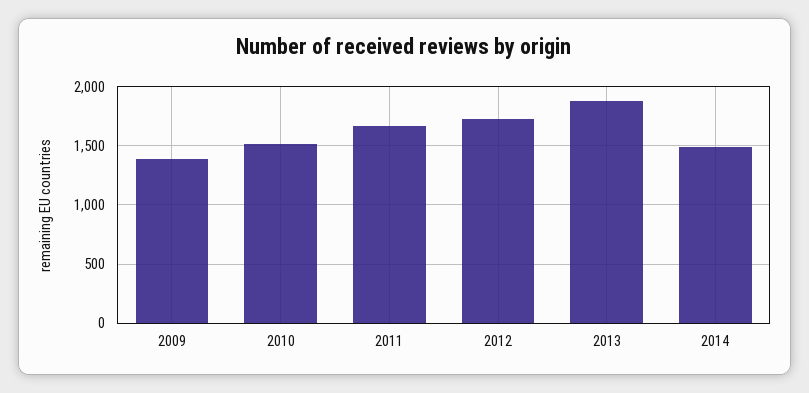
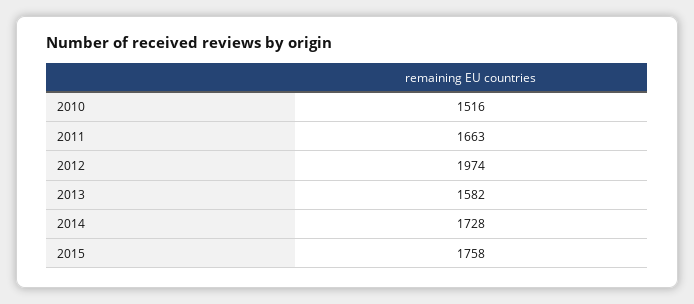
2009: 1400 -> none
2012: 1700 -> 1974
2013: 1900 -> 1582
2014: 1500 -> 1728
2015: none -> 1758

